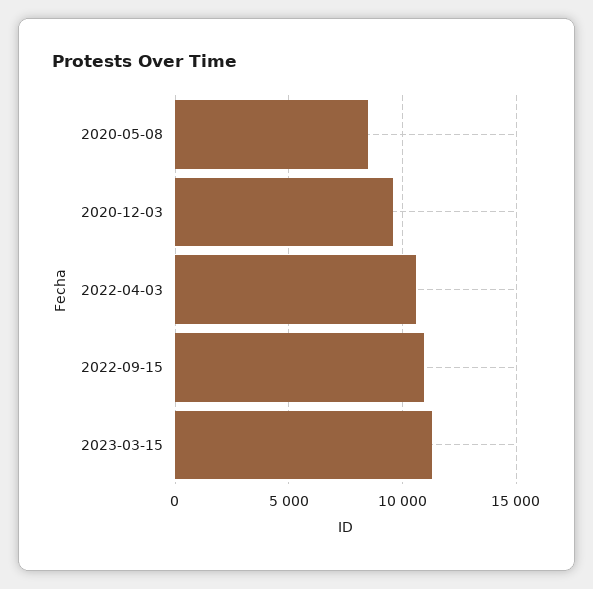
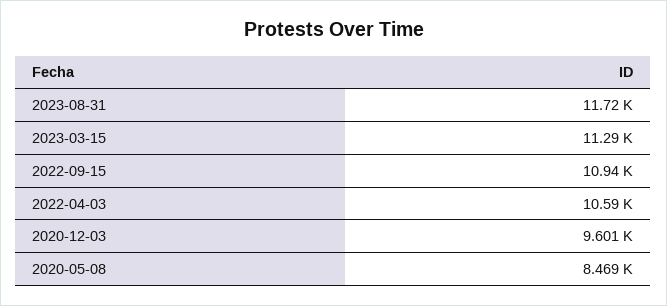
2023-08-31: none -> 11720

